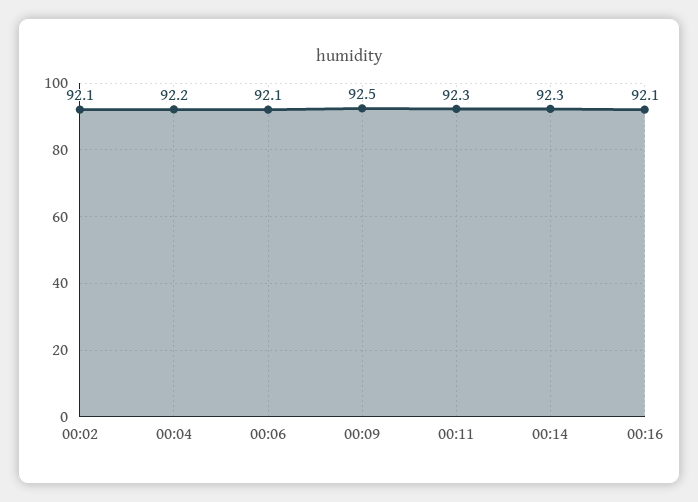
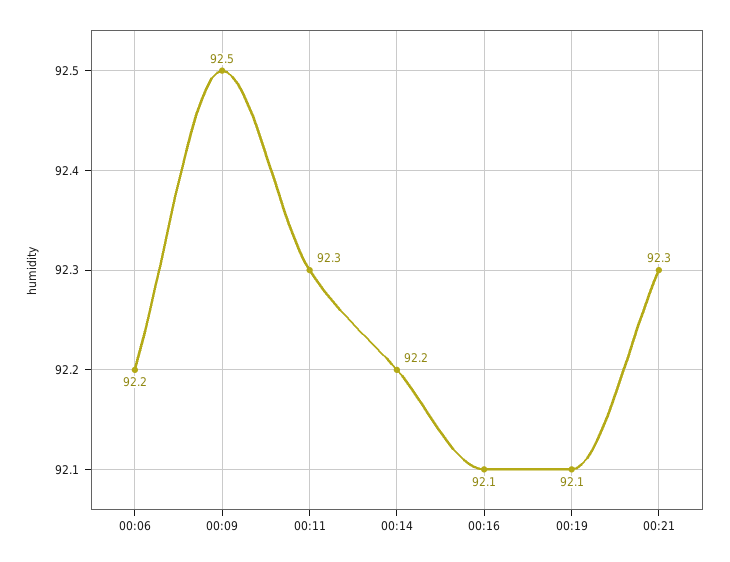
00:02: 92.1 -> none
00:04: 92.2 -> none
00:06: 92.1 -> 92.2
00:14: 92.3 -> 92.2
00:19: none -> 92.1
00:21: none -> 92.3

